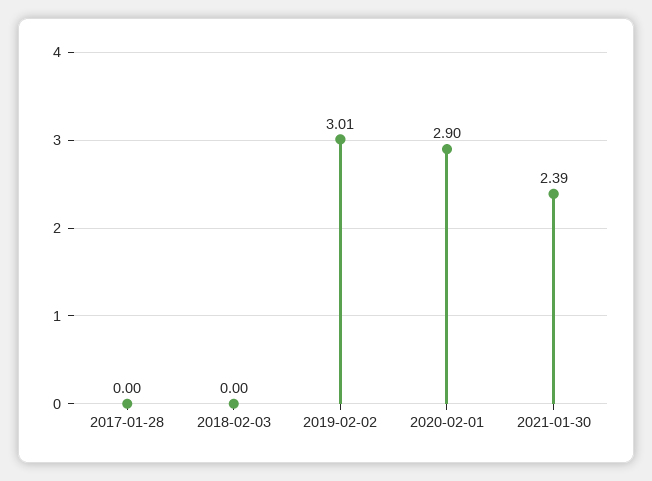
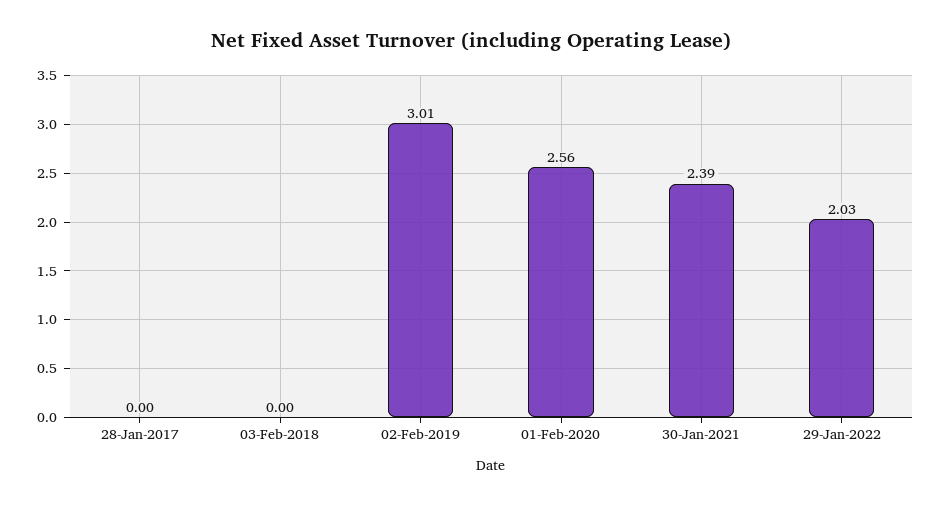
2020-02-01: 2.9 -> 2.56
29-Jan-2022: none -> 2.03

